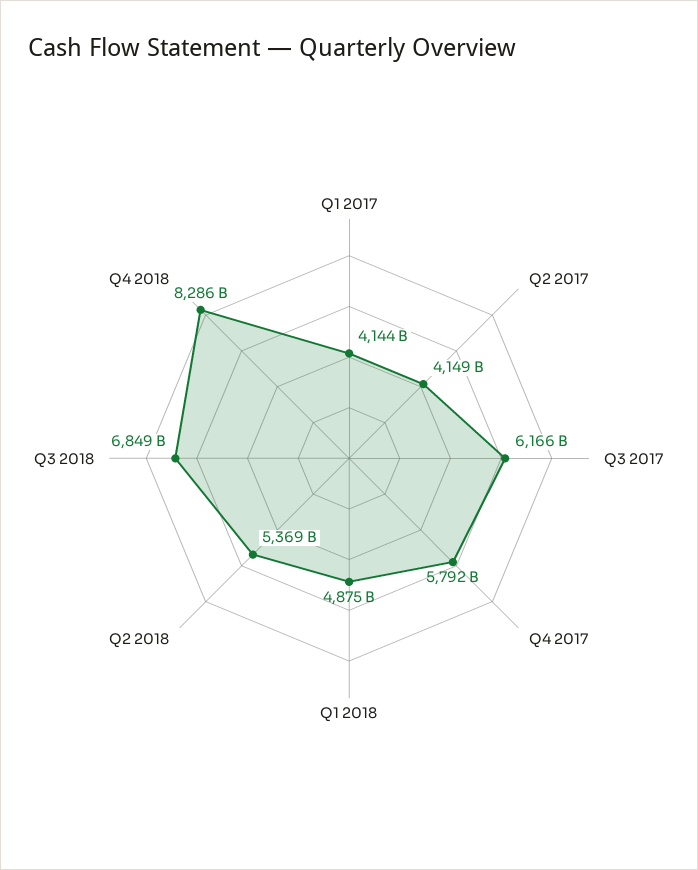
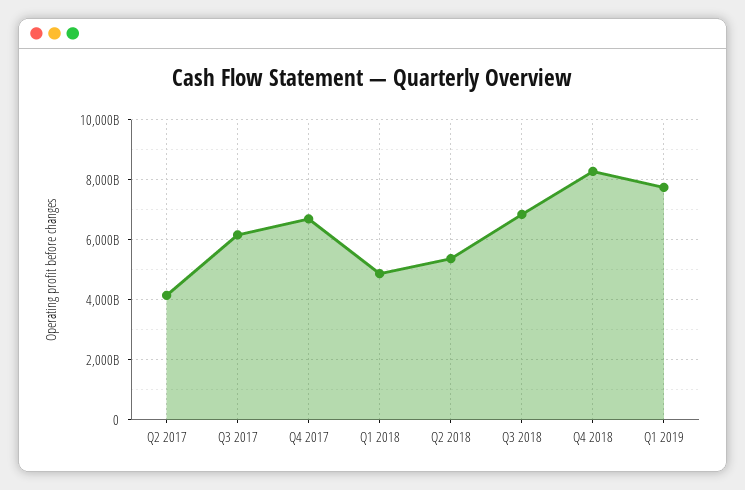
Q1 2017: 4144000000000 -> none
Q4 2017: 5792000000000 -> 6750000000000
Q1 2019: none -> 7750000000000

